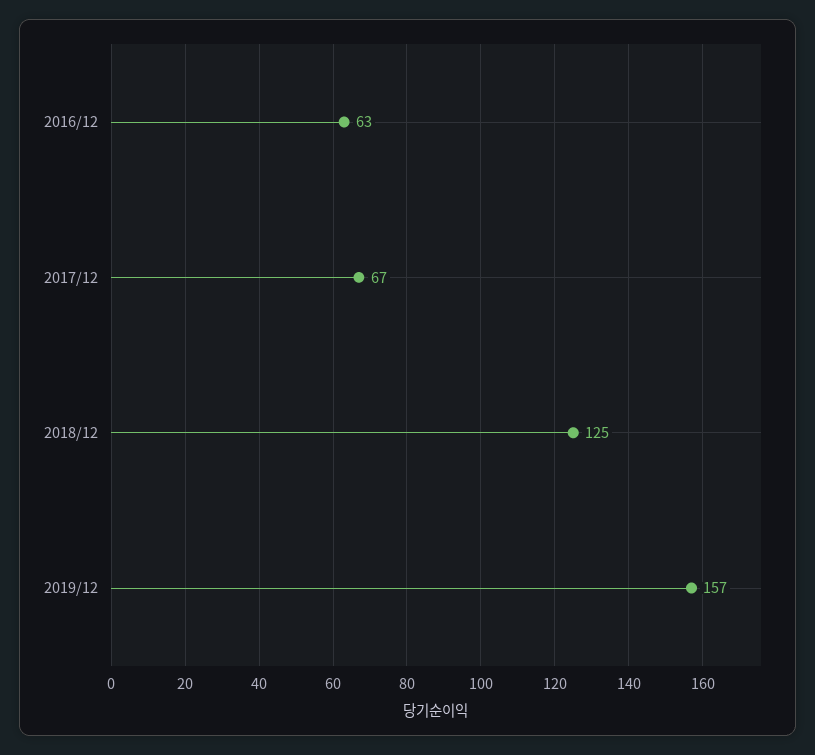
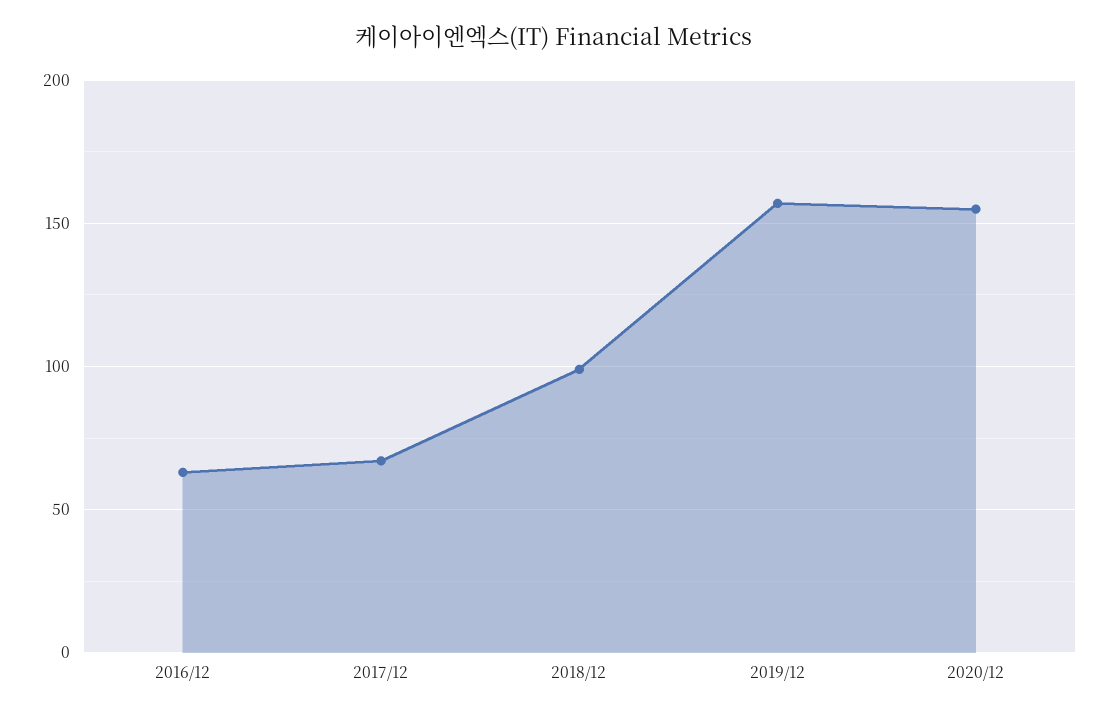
2018/12: 125 -> 100
2020/12: none -> 155

